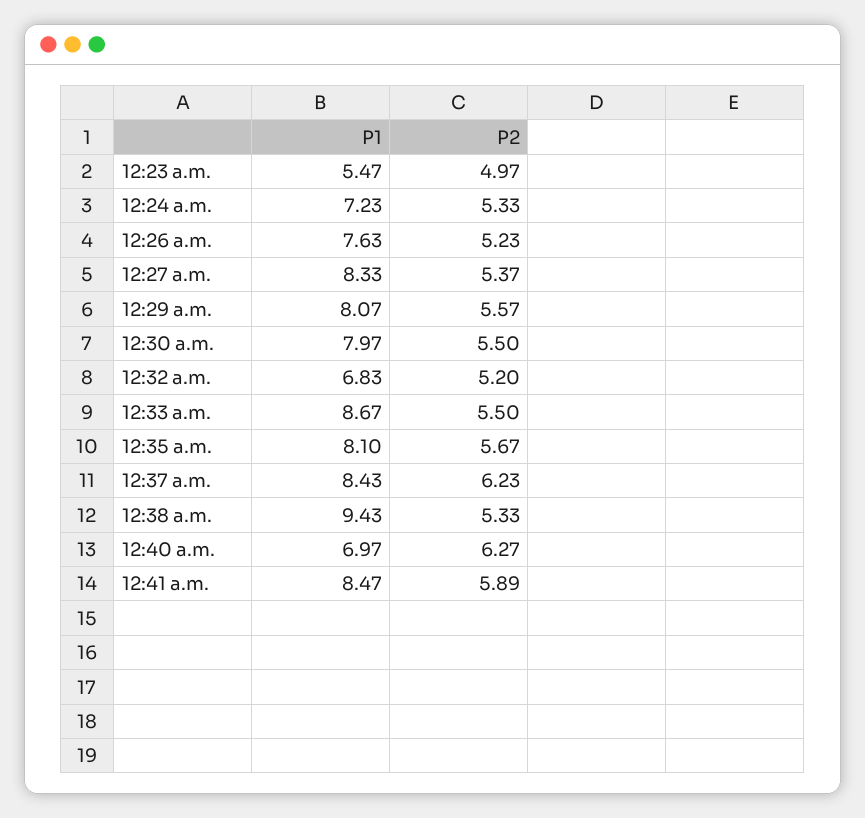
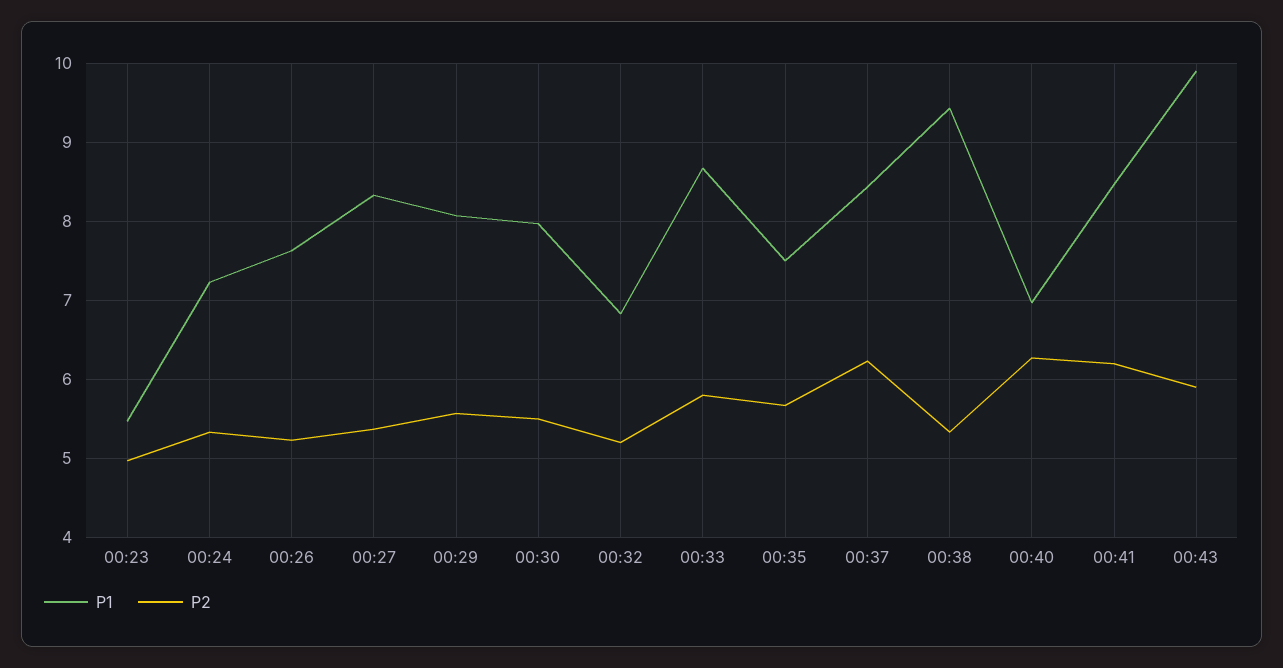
P2, 12:33 a.m.: 5.5 -> 5.8
P1, 12:35 a.m.: 8.1 -> 7.5
P2, 12:41 a.m.: 5.89 -> 6.2
P1, 00:43: none -> 9.9
P2, 00:43: none -> 5.9

